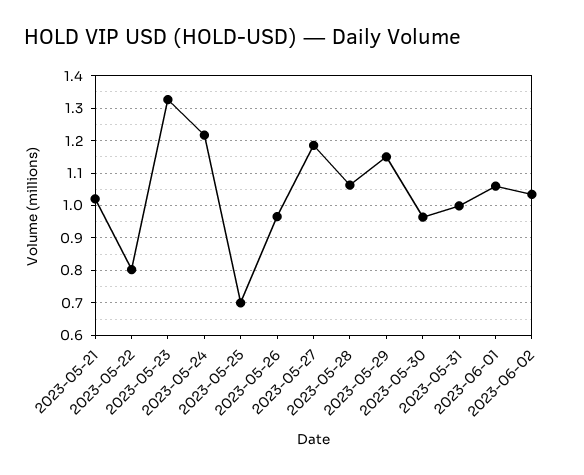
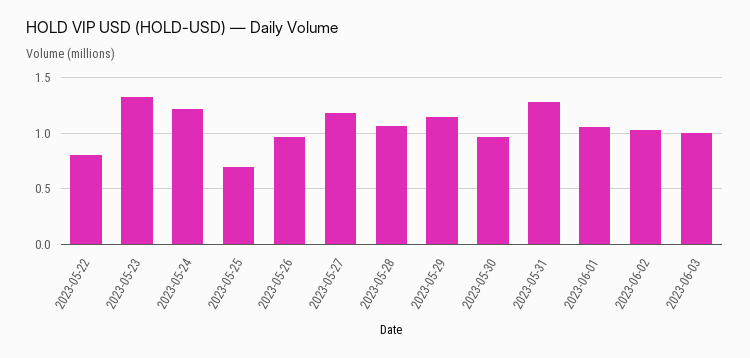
2023-05-21: 1.02 -> none
2023-05-31: 1 -> 1.3
2023-06-03: none -> 1

